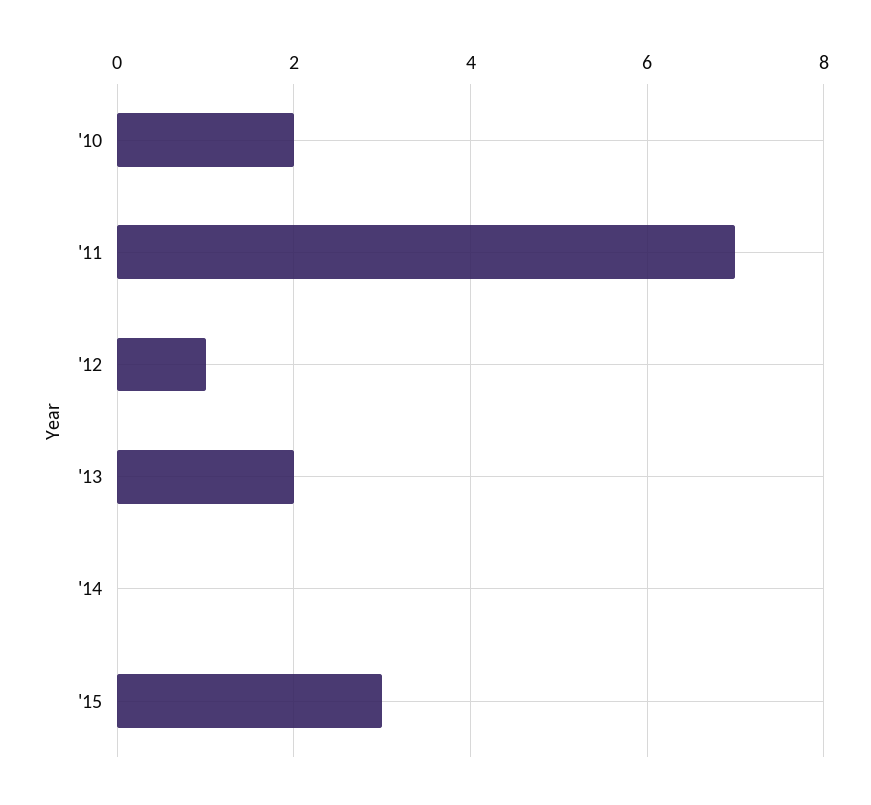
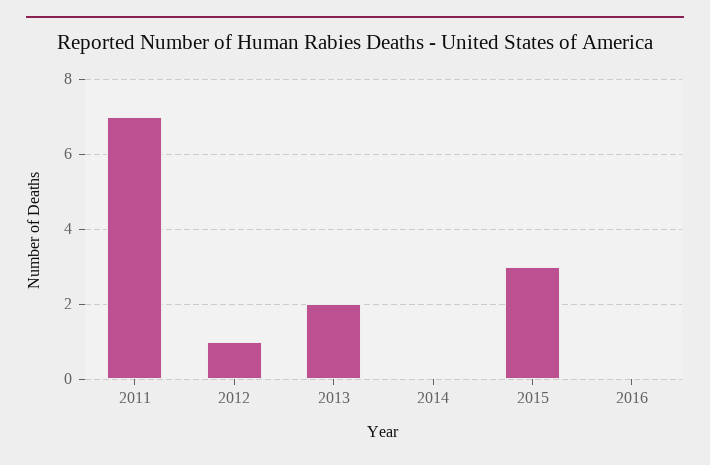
'10: 2 -> none
2016: none -> 0

